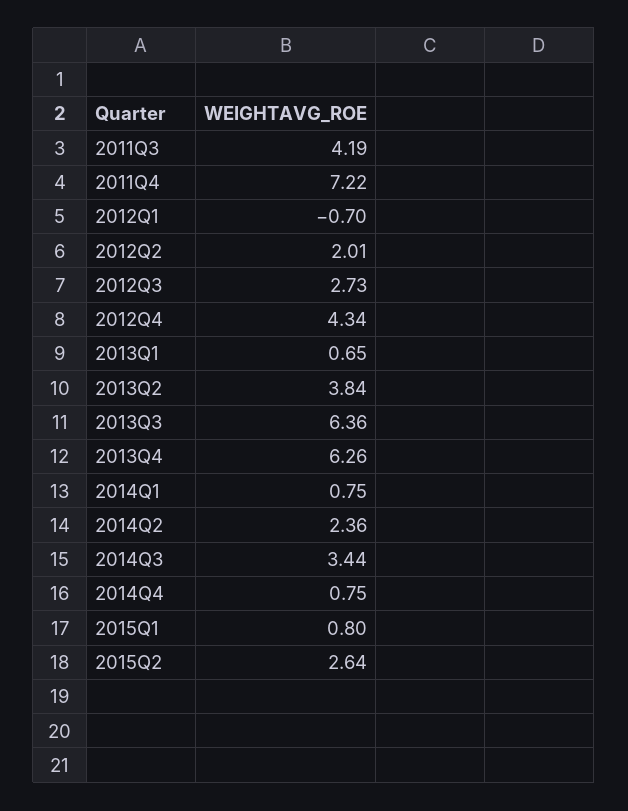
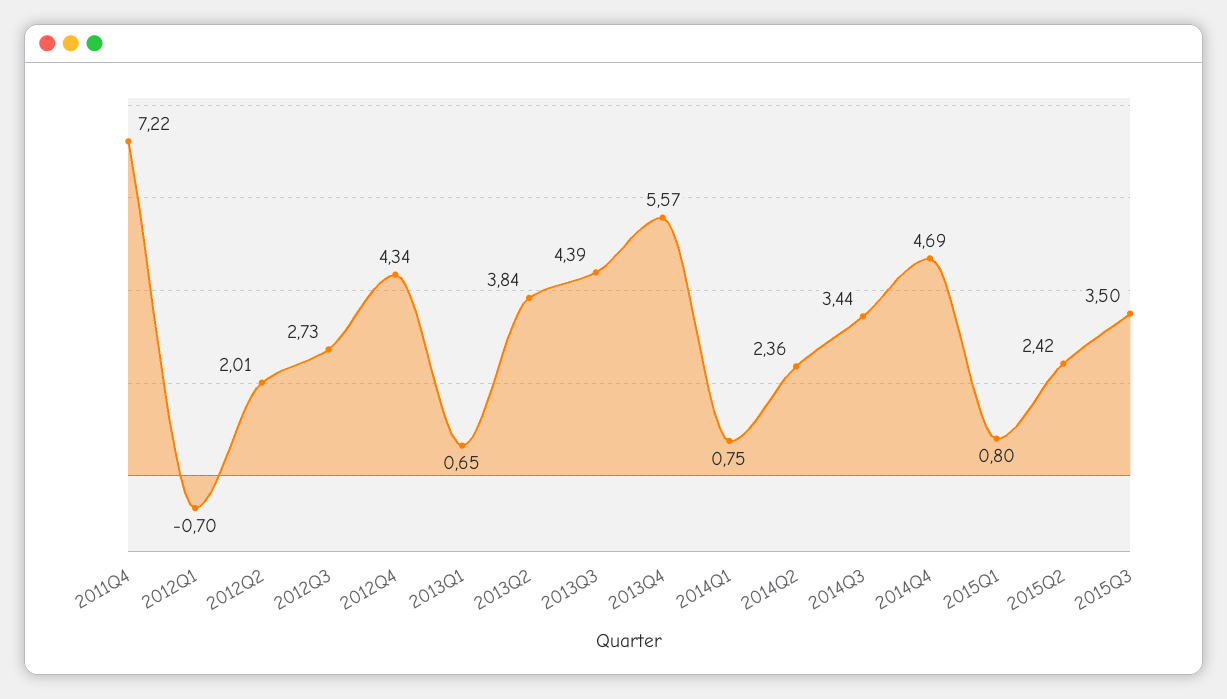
2011Q3: 4.19 -> none
2013Q3: 6.36 -> 4.39
2013Q4: 6.26 -> 5.57
2014Q4: 0.75 -> 4.69
2015Q2: 2.64 -> 2.42
2015Q3: none -> 3.5

